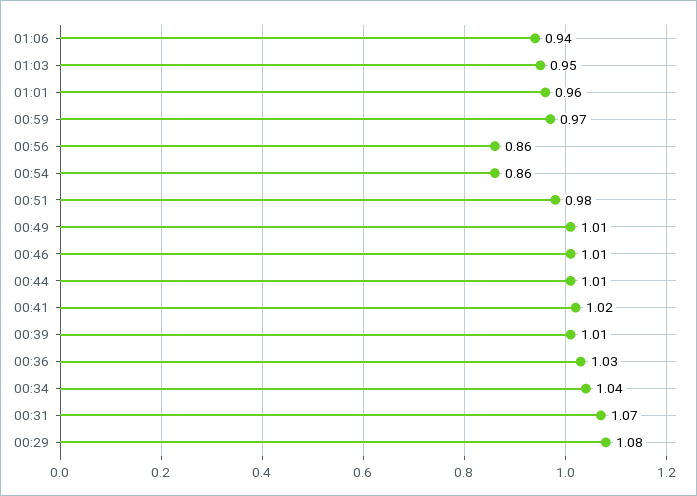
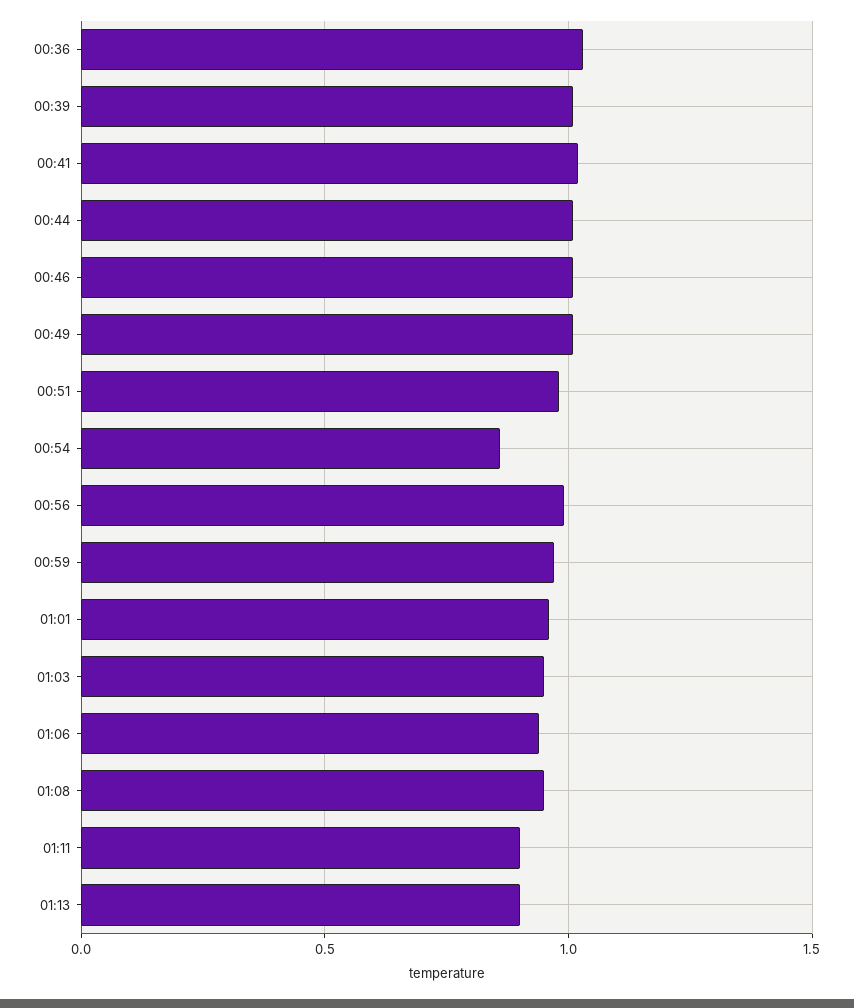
00:56: 0.86 -> 1
00:34: 1.04 -> none
00:31: 1.07 -> none
00:29: 1.08 -> none
01:08: none -> 0.95
01:11: none -> 0.9
01:13: none -> 0.9

